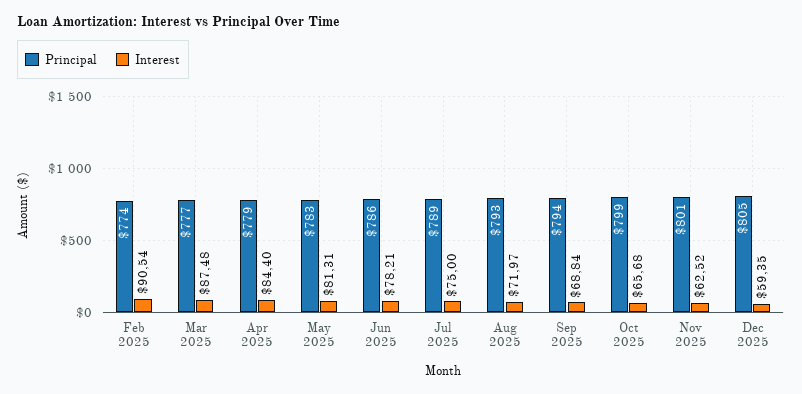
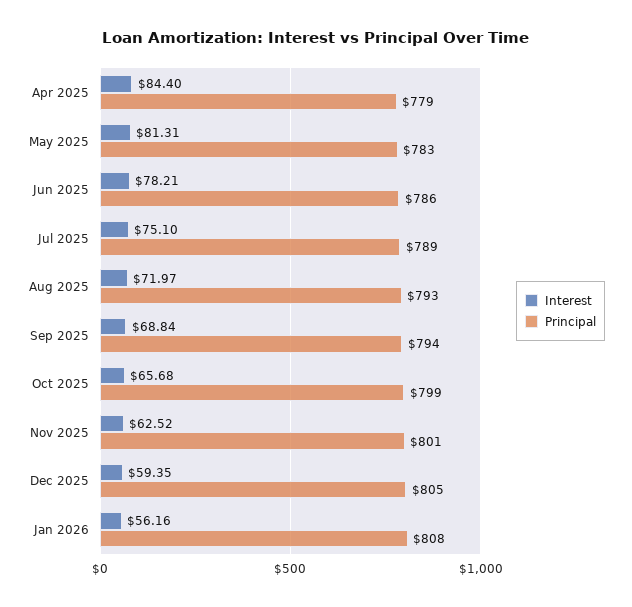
Principal, Feb 2025: 774 -> none
Interest, Feb 2025: 90.54 -> none
Principal, Mar 2025: 777 -> none
Interest, Mar 2025: 87.48 -> none
Interest, Jul 2025: 75 -> 75.1
Interest, Jan 2026: none -> 56.16
Principal, Jan 2026: none -> 808

